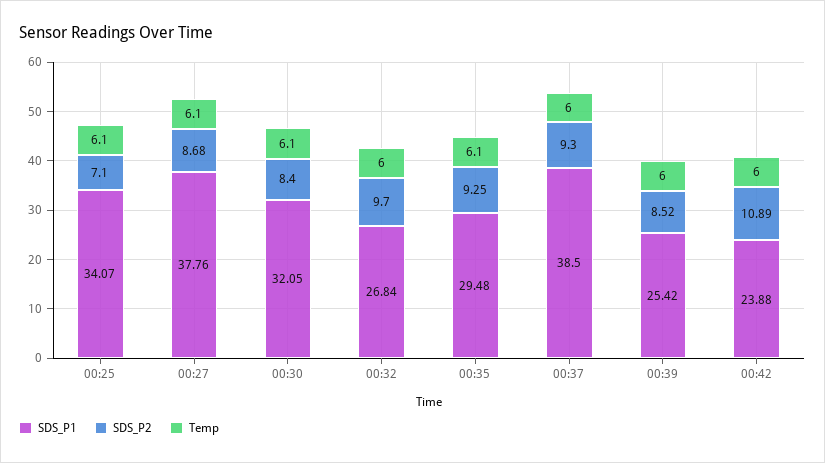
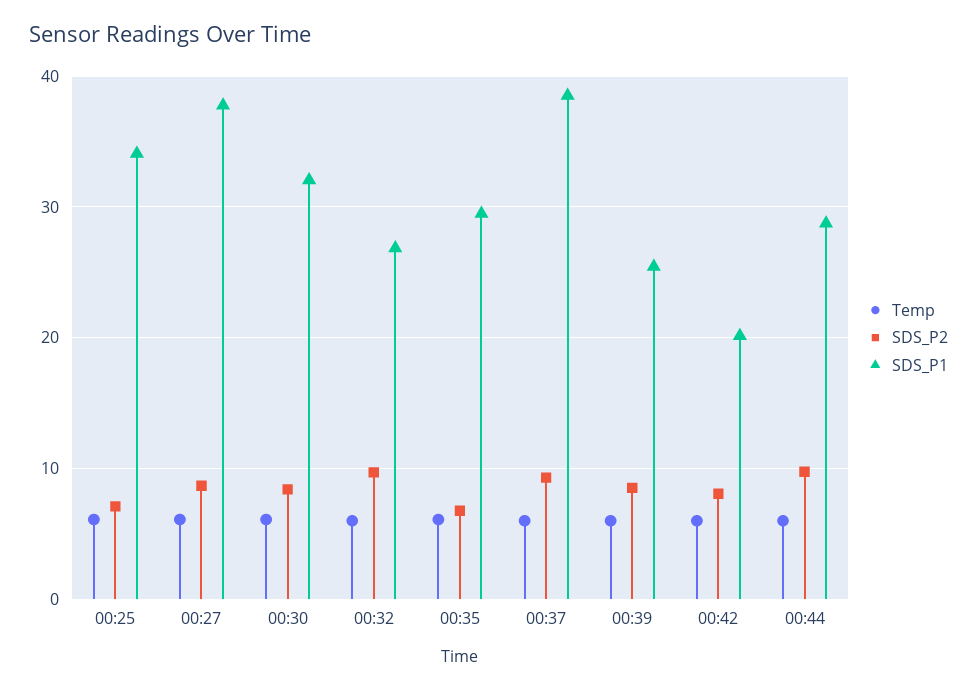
SDS_P2, 00:35: 9.25 -> 7
SDS_P1, 00:42: 23.88 -> 20
SDS_P2, 00:42: 10.89 -> 8
Temp, 00:44: none -> 6
SDS_P2, 00:44: none -> 10
SDS_P1, 00:44: none -> 29

